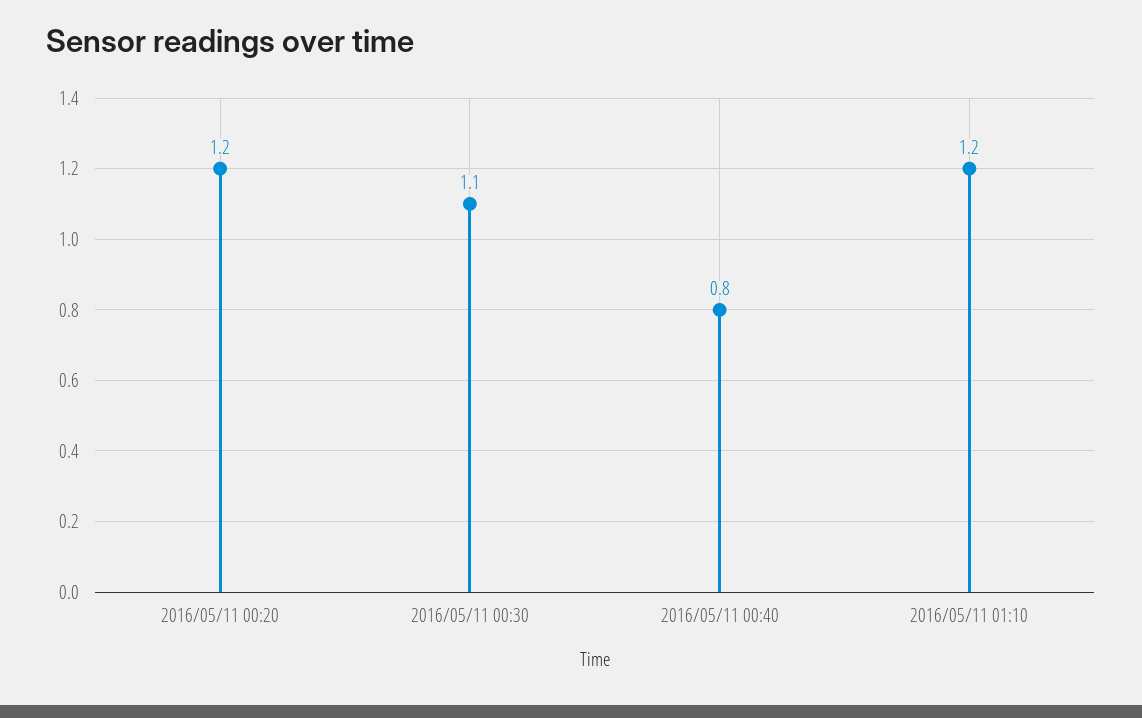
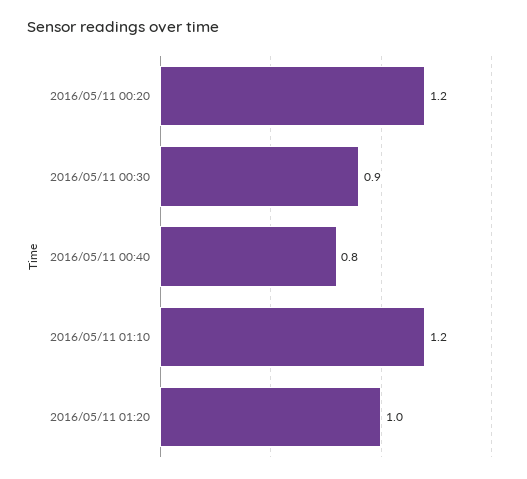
2016/05/11 00:30: 1.1 -> 0.9
2016/05/11 01:20: none -> 1

